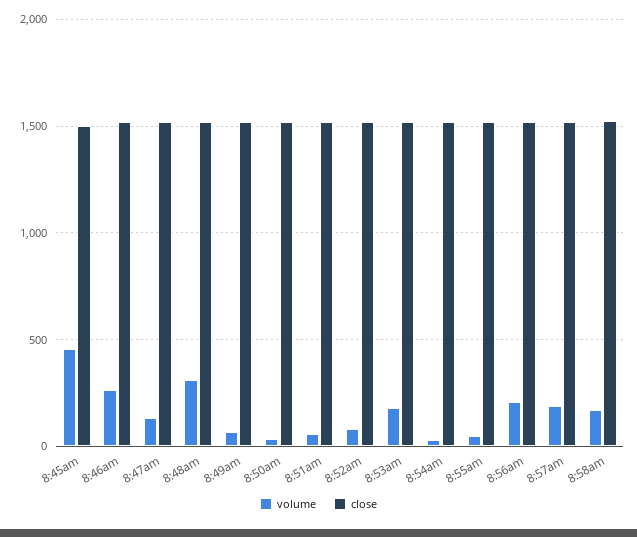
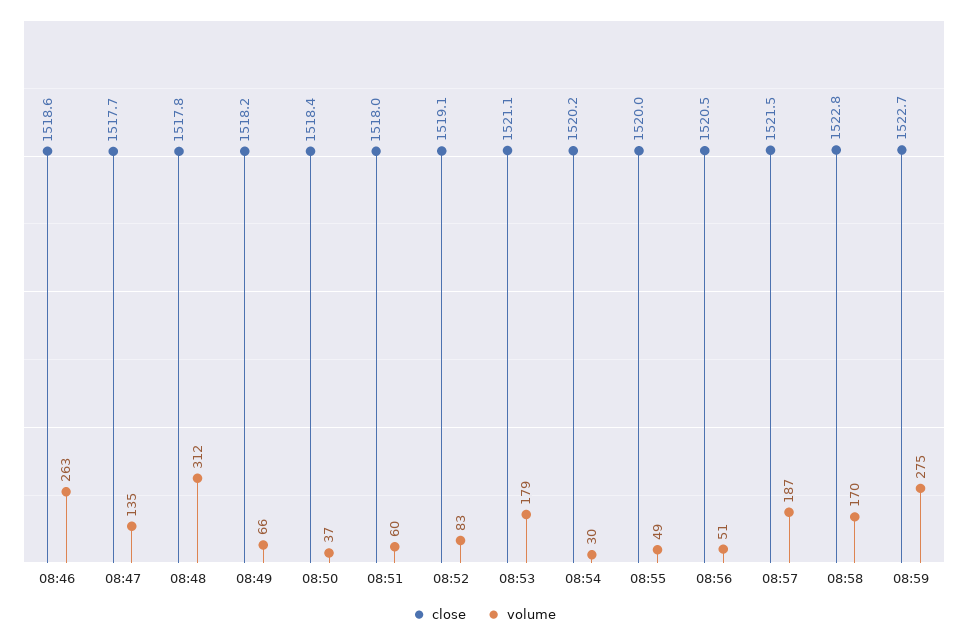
volume, 8:45am: 450 -> none
close, 8:45am: 1500 -> none
volume, 8:56am: 200 -> 51
close, 08:59: none -> 1522.7
volume, 08:59: none -> 275

